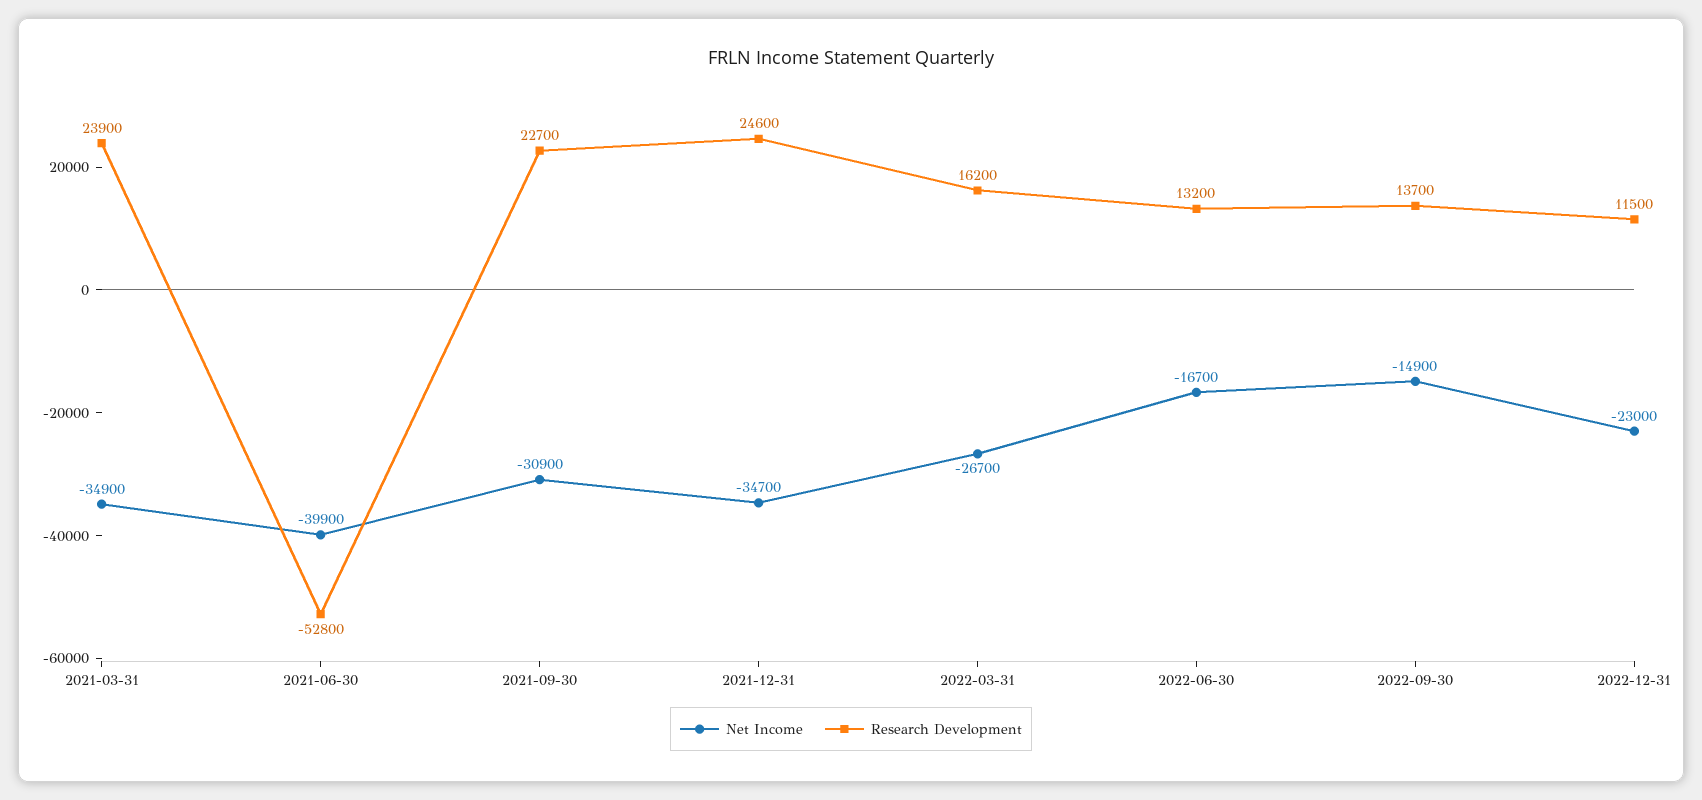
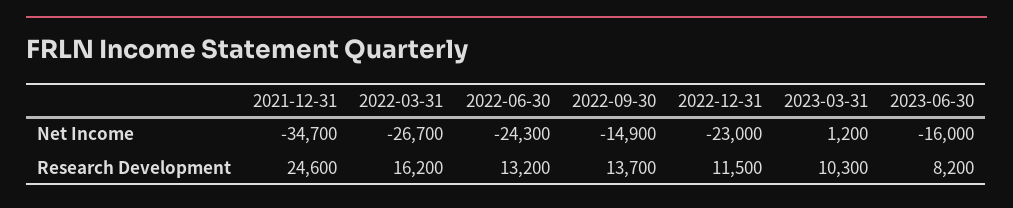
Net Income, 2021-03-31: -34900 -> none
Research Development, 2021-03-31: 23900 -> none
Net Income, 2021-06-30: -39900 -> none
Research Development, 2021-06-30: -52800 -> none
Net Income, 2021-09-30: -30900 -> none
Research Development, 2021-09-30: 22700 -> none
Net Income, 2022-06-30: -16700 -> -24300
Net Income, 2023-03-31: none -> 1200
Net Income, 2023-06-30: none -> -16000
Research Development, 2023-03-31: none -> 10300
Research Development, 2023-06-30: none -> 8200

